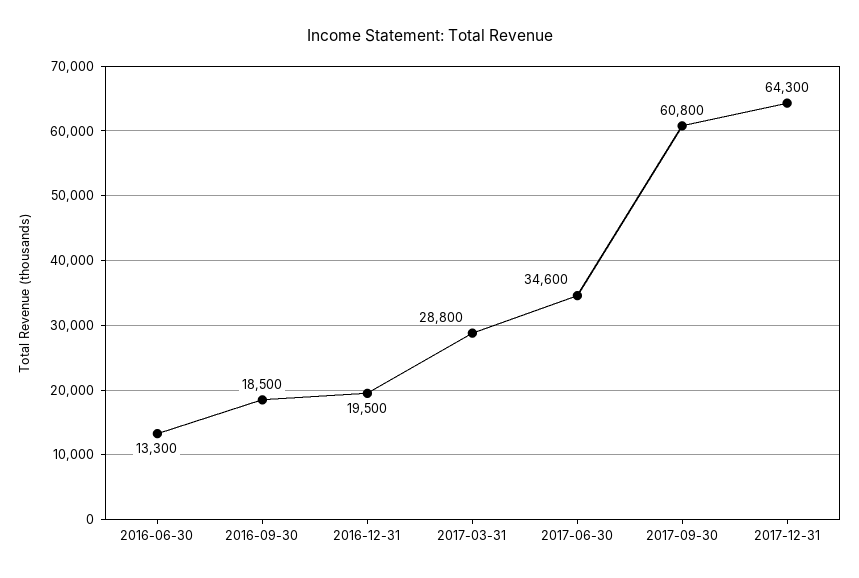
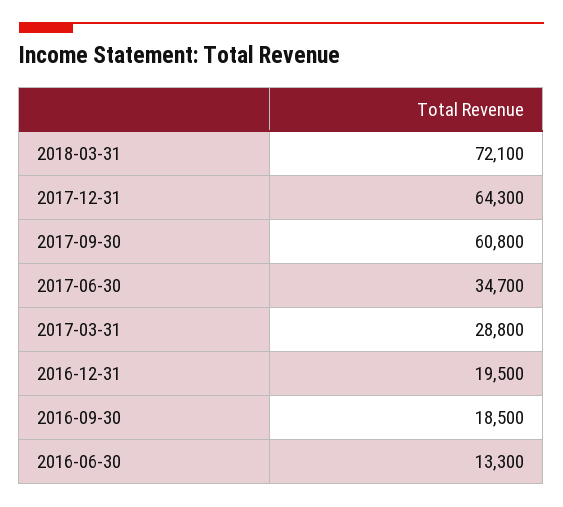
2017-06-30: 34600 -> 34700
2018-03-31: none -> 72100

